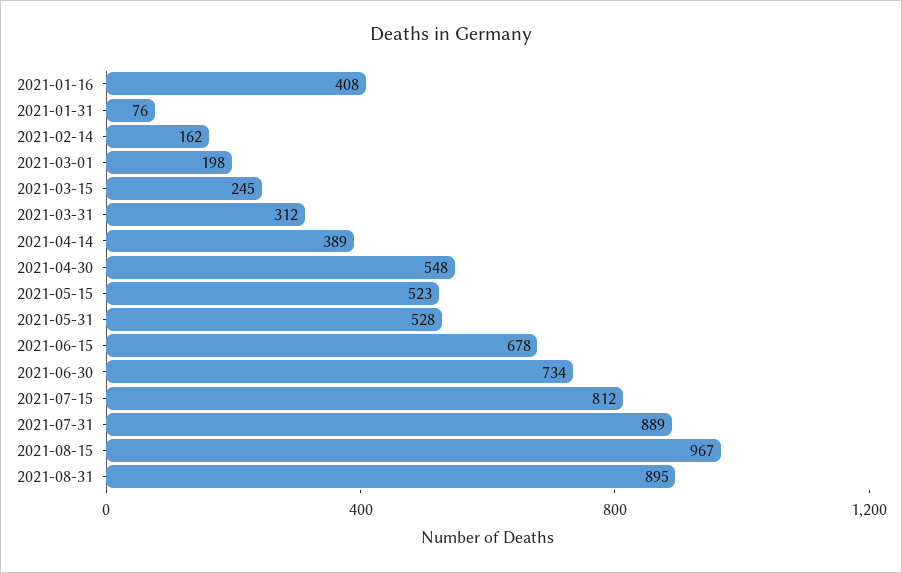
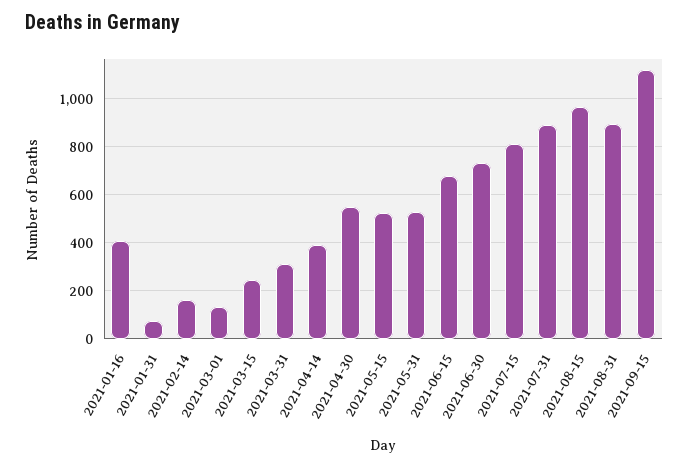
2021-03-01: 198 -> 125
2021-09-15: none -> 1125

